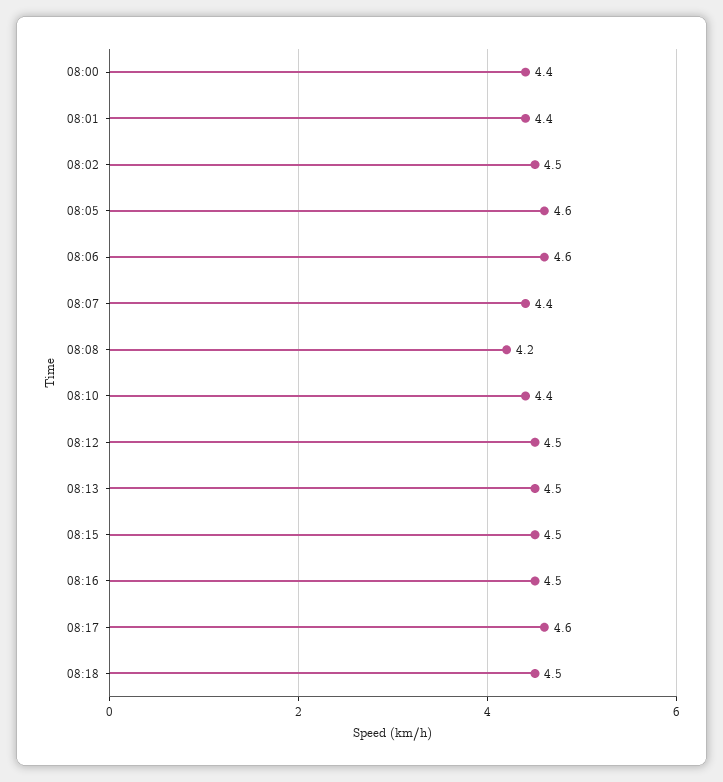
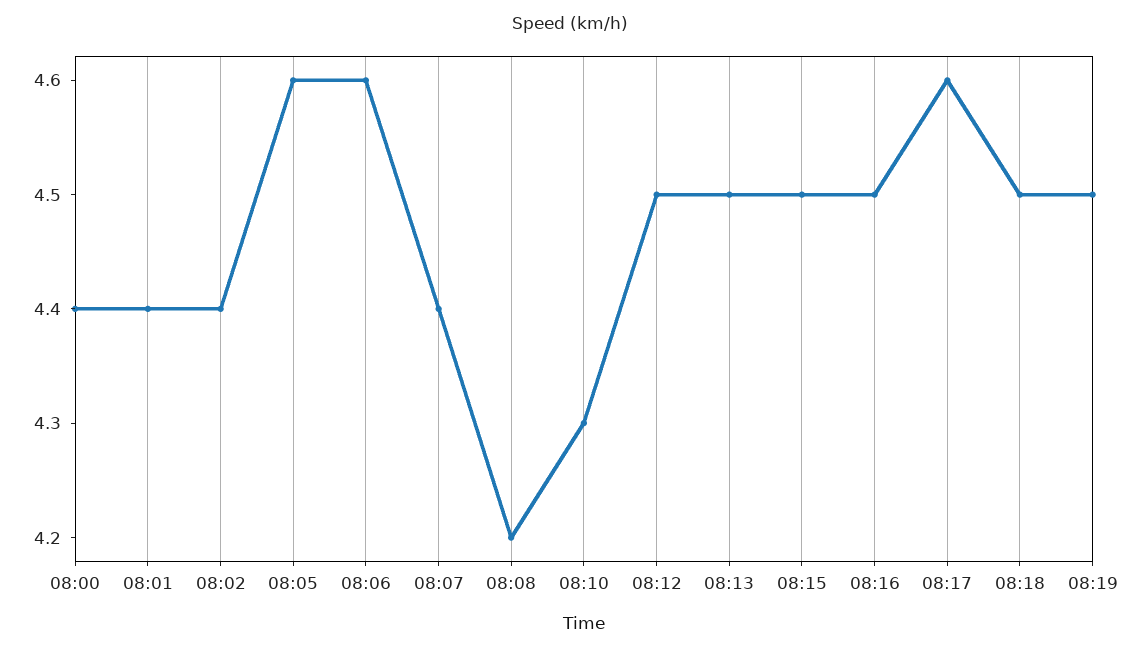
08:02: 4.5 -> 4.4
08:10: 4.4 -> 4.3
08:19: none -> 4.5

